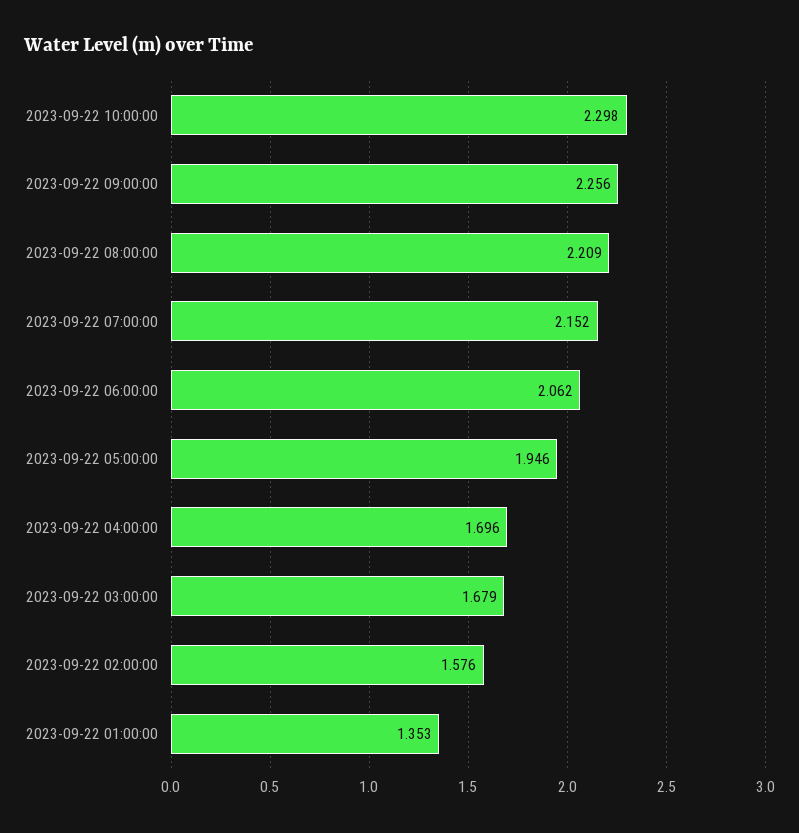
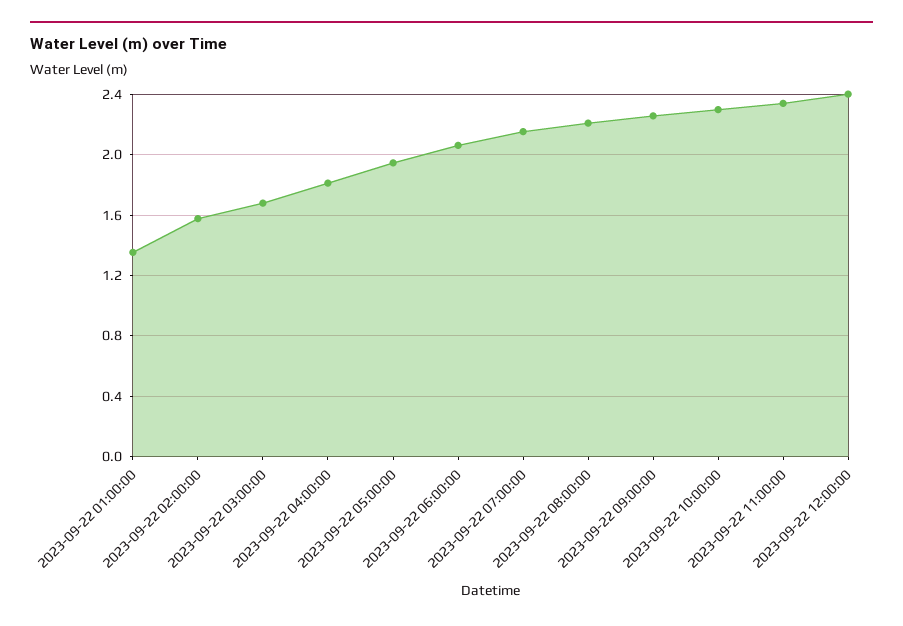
2023-09-22 04:00:00: 1.696 -> 1.8
2023-09-22 11:00:00: none -> 2.35
2023-09-22 12:00:00: none -> 2.4

